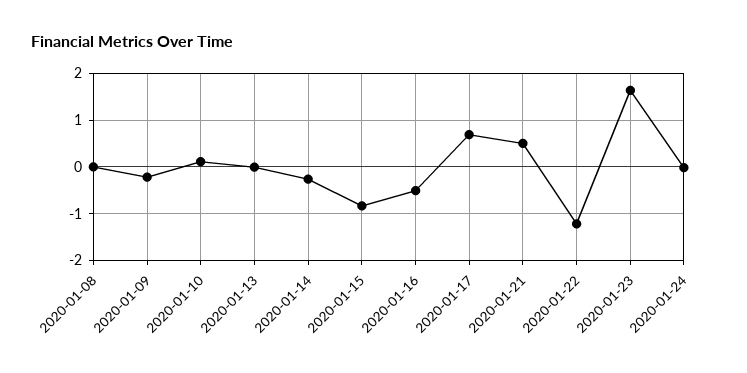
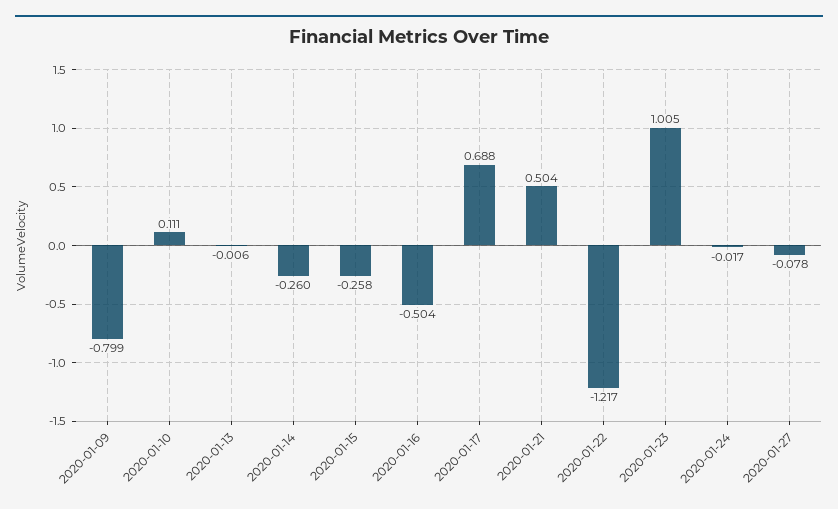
2020-01-08: 0 -> none
2020-01-09: -0.2 -> -0.799
2020-01-15: -0.8 -> -0.258
2020-01-23: 1.6 -> 1.005
2020-01-27: none -> -0.078

